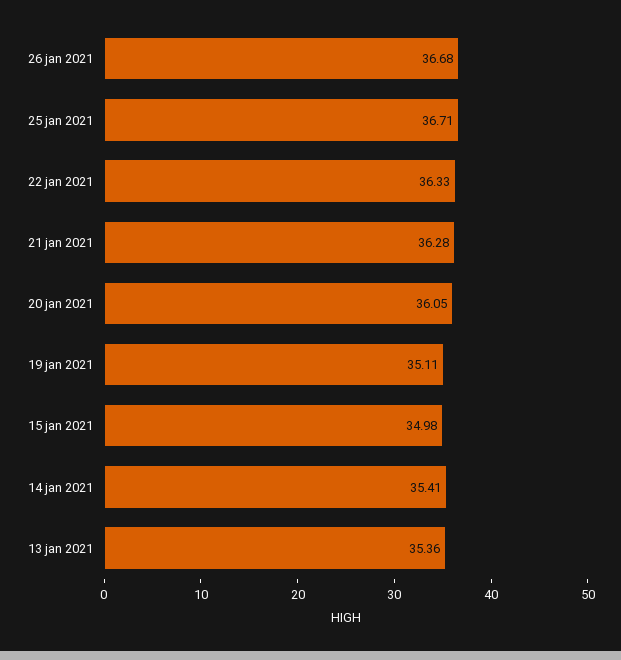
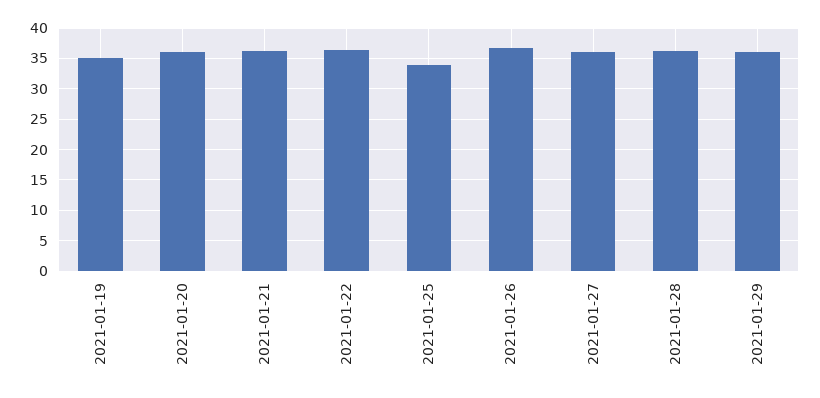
25 jan 2021: 36.71 -> 34
15 jan 2021: 34.98 -> none
14 jan 2021: 35.41 -> none
13 jan 2021: 35.36 -> none
2021-01-27: none -> 36
2021-01-28: none -> 36
2021-01-29: none -> 36

